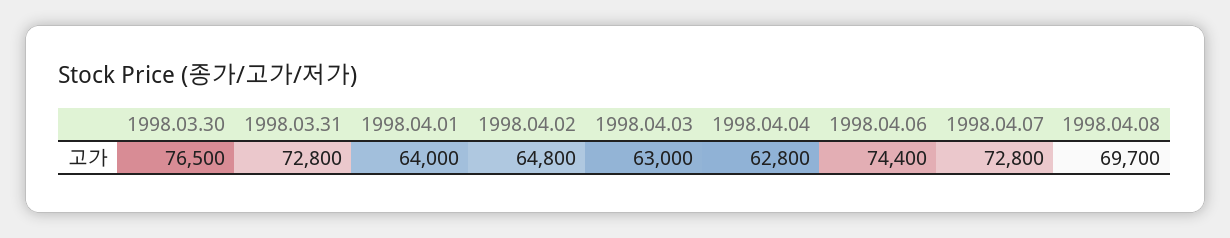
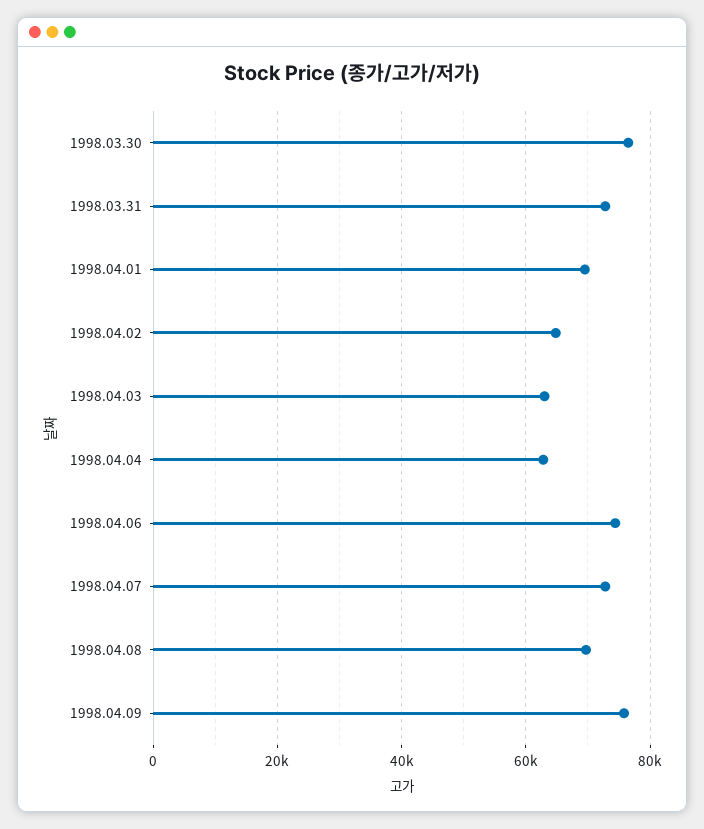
1998.04.01: 64000 -> 70000
1998.04.09: none -> 76000

